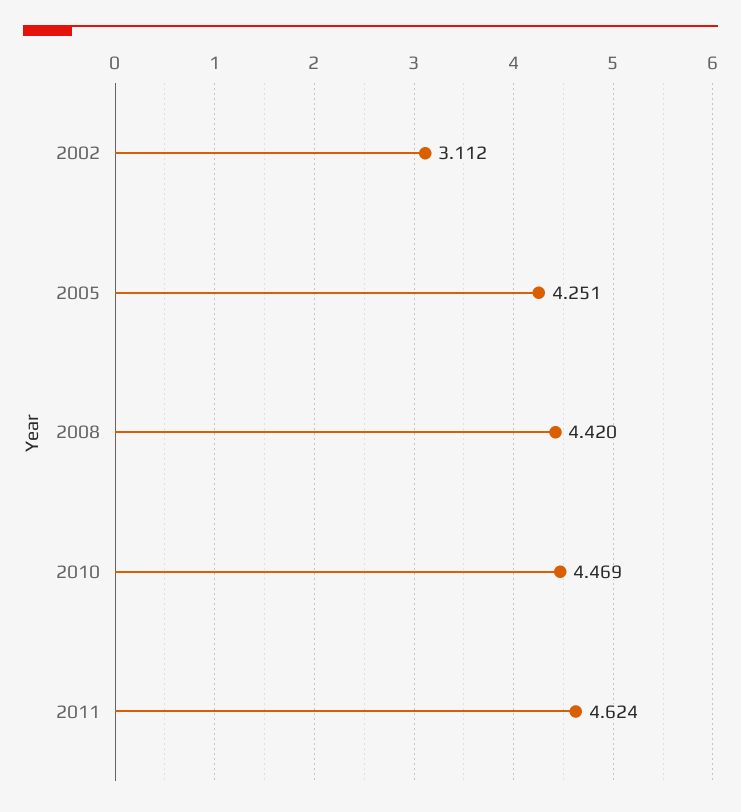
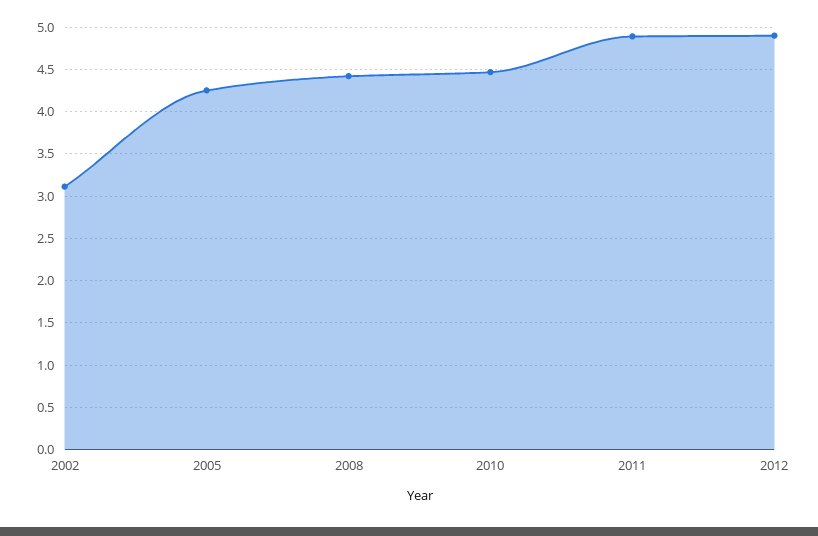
2011: 4.624 -> 4.9
2012: none -> 4.9

